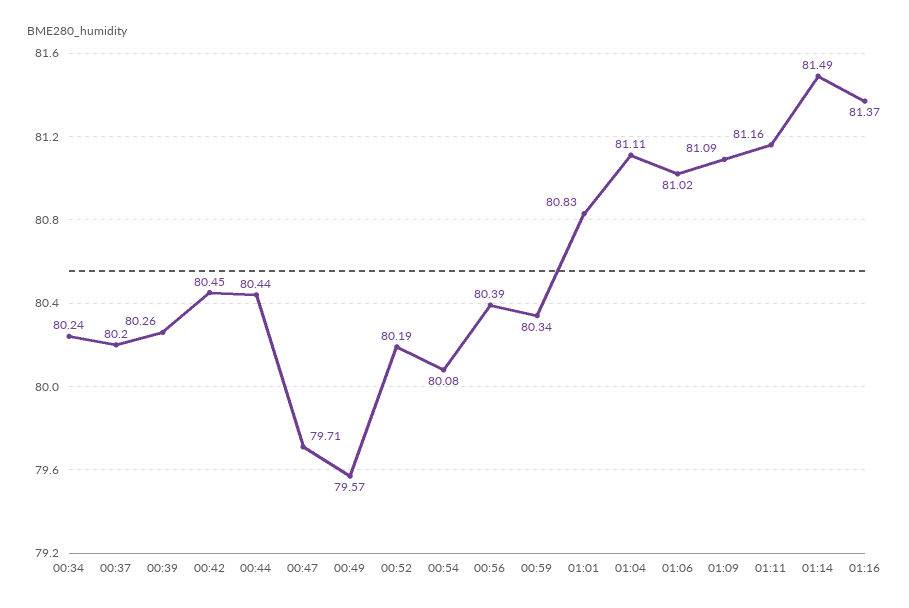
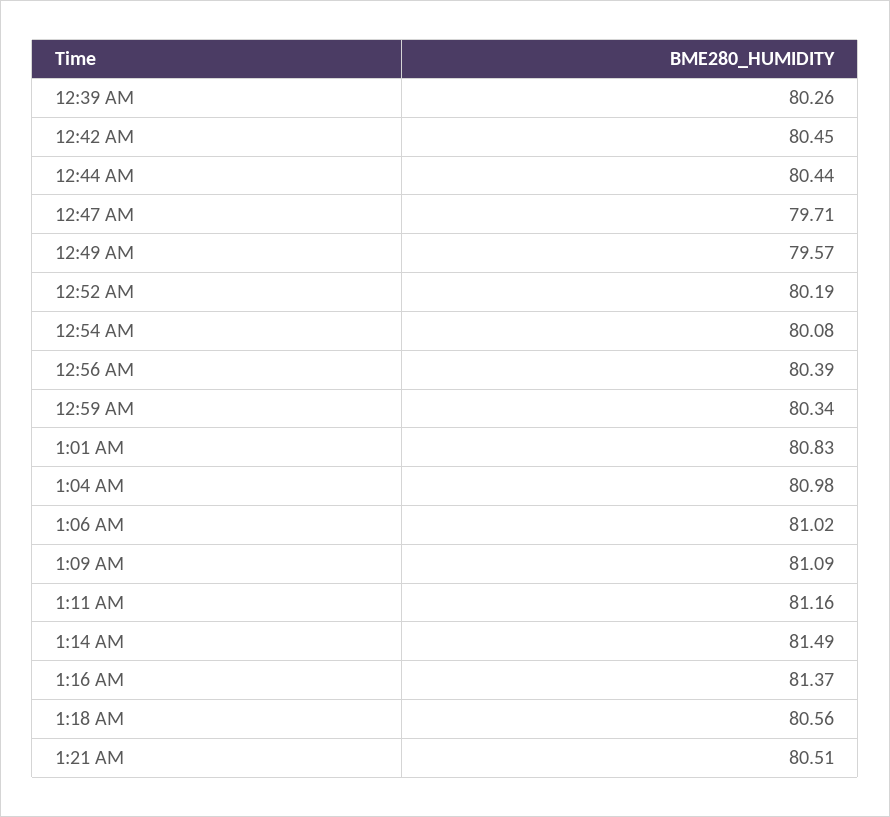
00:34: 80.24 -> none
00:37: 80.2 -> none
01:04: 81.11 -> 80.98
1:18 AM: none -> 80.56
1:21 AM: none -> 80.51

